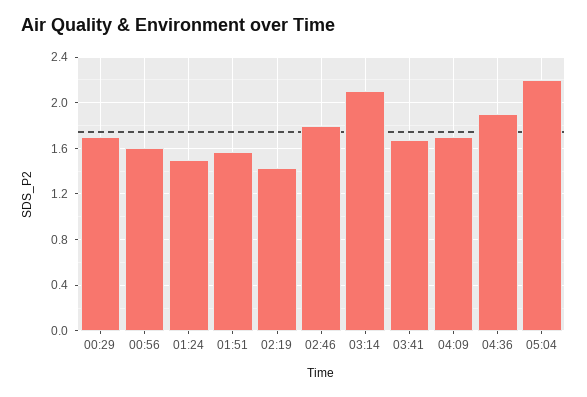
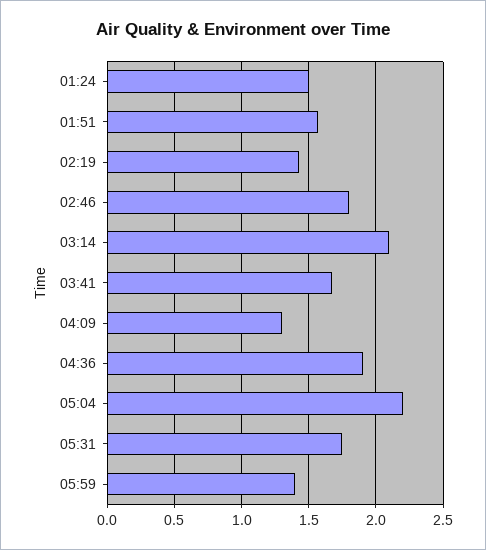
00:29: 1.7 -> none
00:56: 1.6 -> none
04:09: 1.7 -> 1.3
05:31: none -> 1.75
05:59: none -> 1.4

